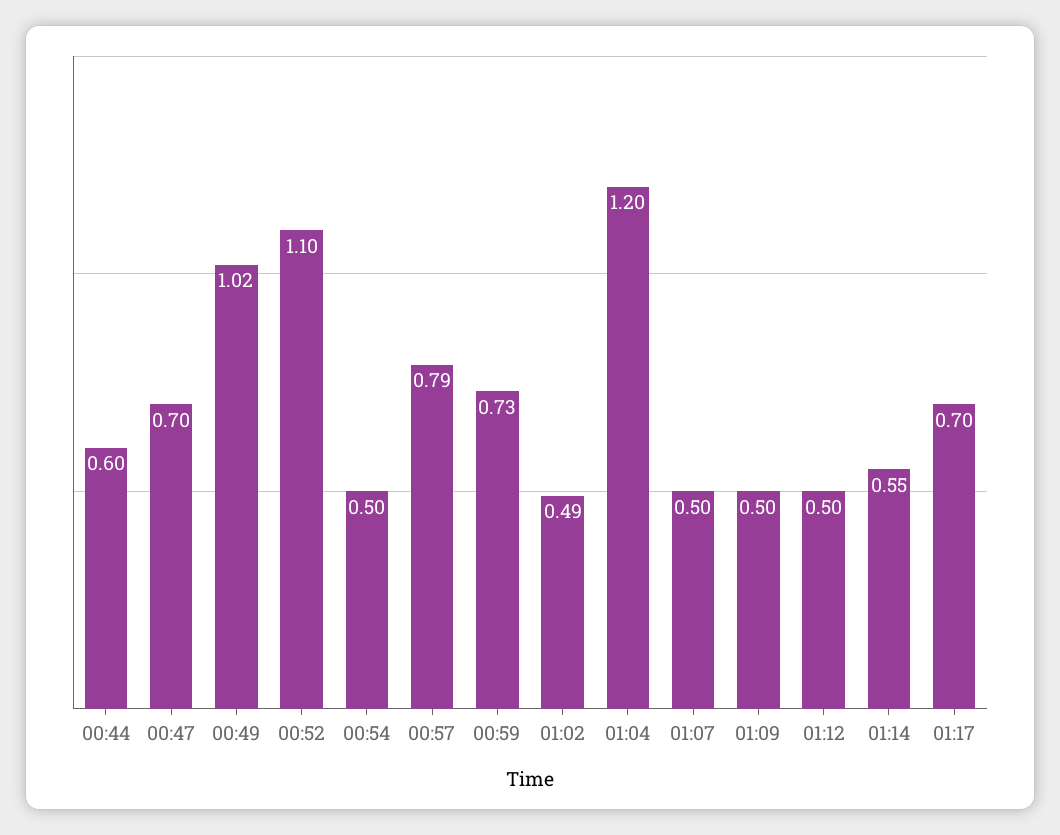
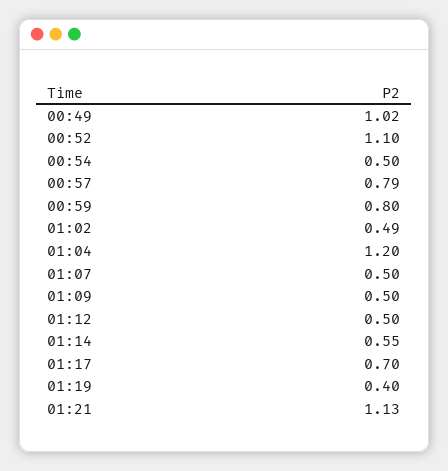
00:44: 0.6 -> none
00:47: 0.7 -> none
00:59: 0.73 -> 0.8
01:19: none -> 0.4
01:21: none -> 1.13

